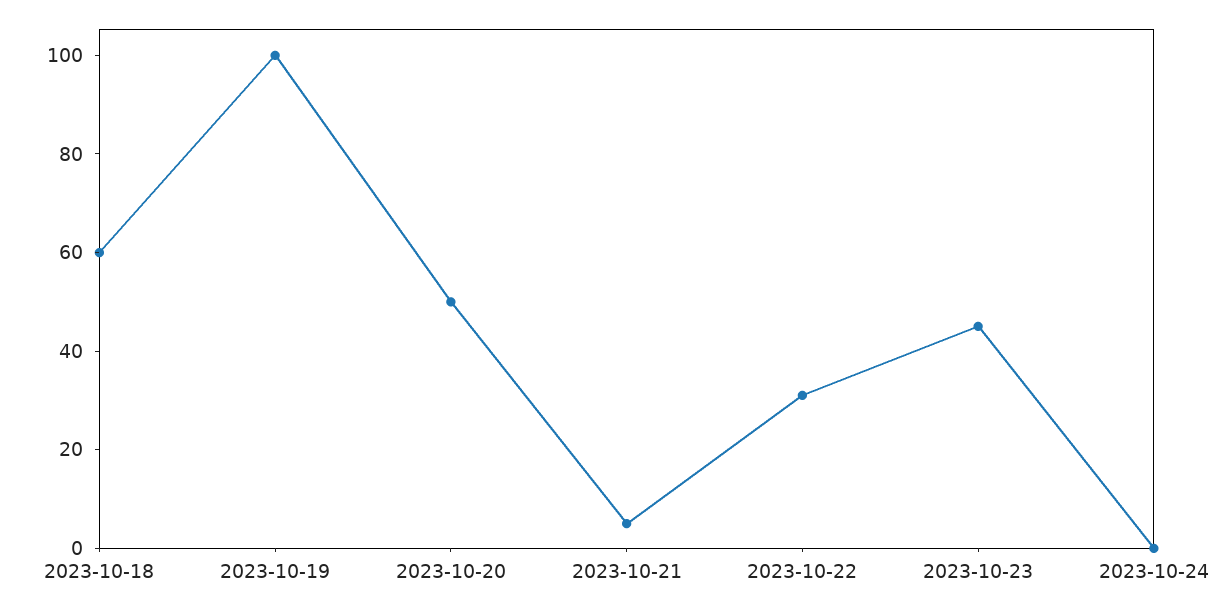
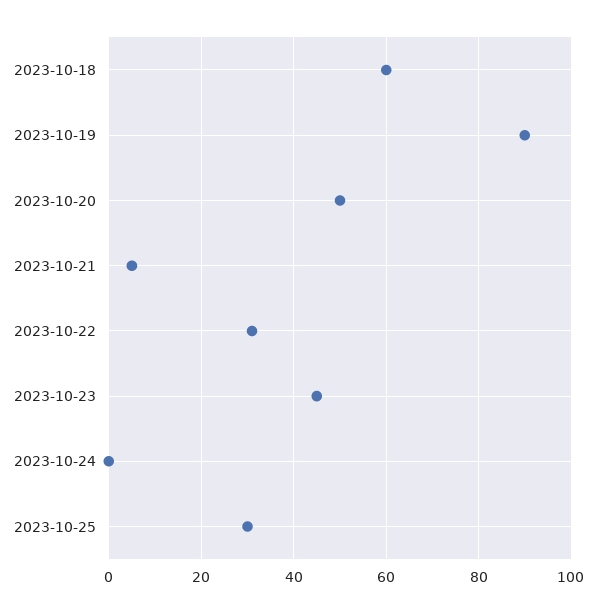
2023-10-19: 100 -> 90
2023-10-25: none -> 30

